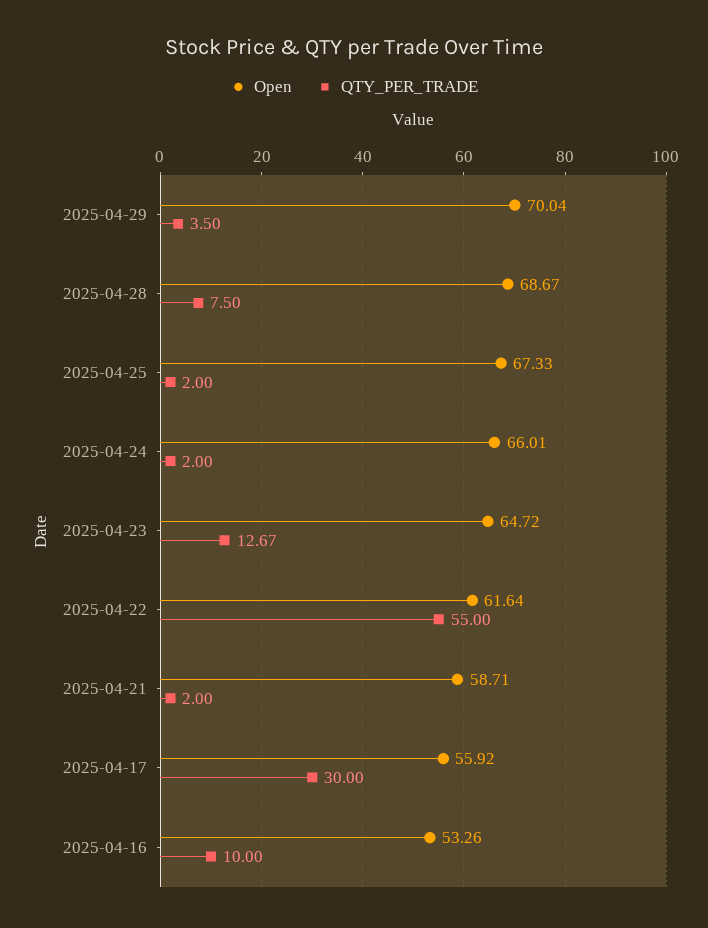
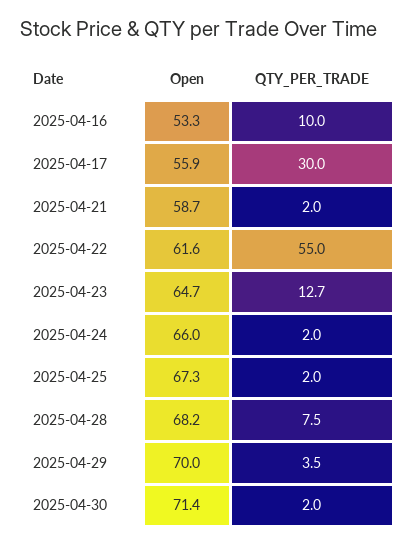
Open, 2025-04-28: 68.67 -> 68.2
Open, 2025-04-30: none -> 71.4
QTY_PER_TRADE, 2025-04-30: none -> 2

